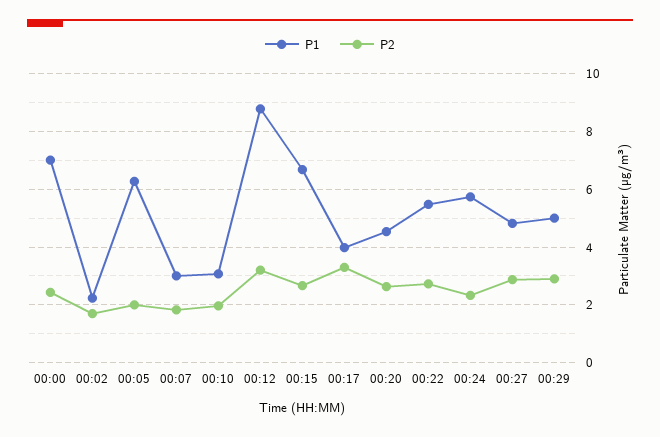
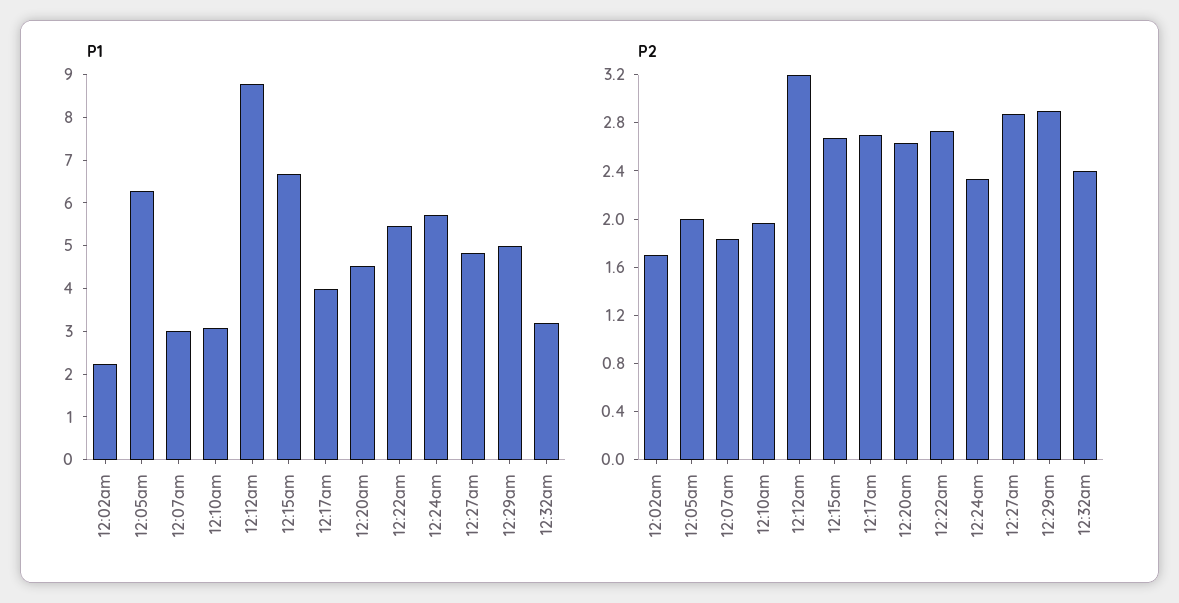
P1, 00:00: 7 -> none
P2, 00:00: 2.5 -> none
P2, 00:17: 3.25 -> 2.7
P1, 12:32am: none -> 3.2
P2, 12:32am: none -> 2.4

